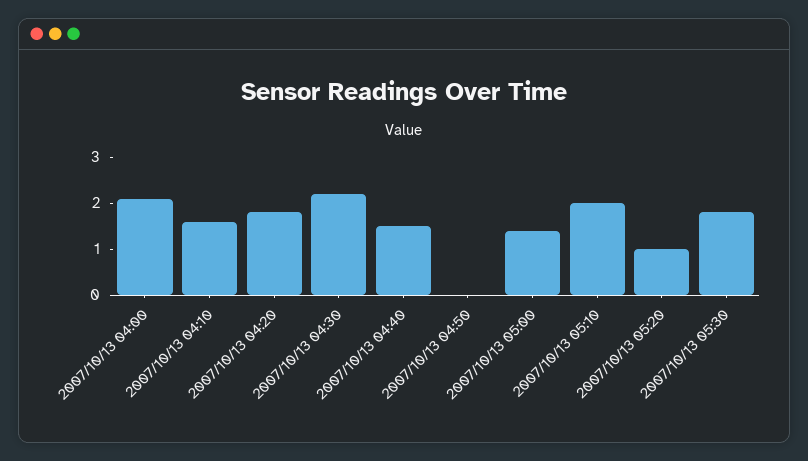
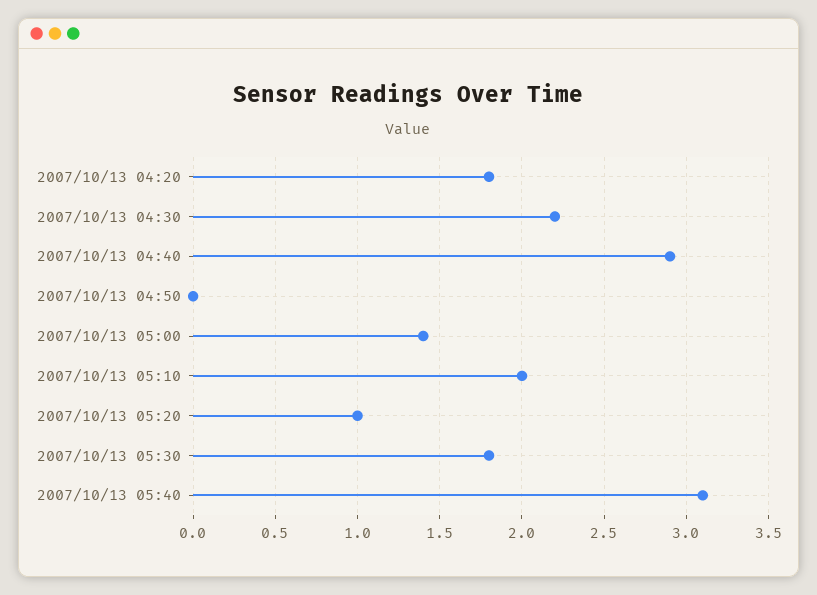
2007/10/13 04:00: 2 -> none
2007/10/13 04:10: 1.5 -> none
2007/10/13 04:40: 1.5 -> 2.9
2007/10/13 05:40: none -> 3.1

